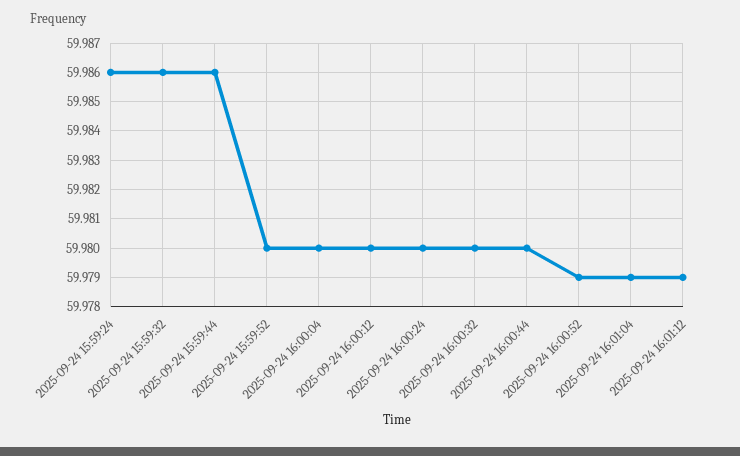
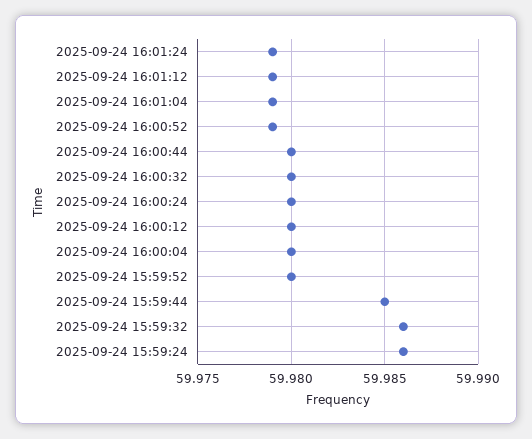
2025-09-24 15:59:44: 59.986 -> 59.985
2025-09-24 16:01:24: none -> 59.979

